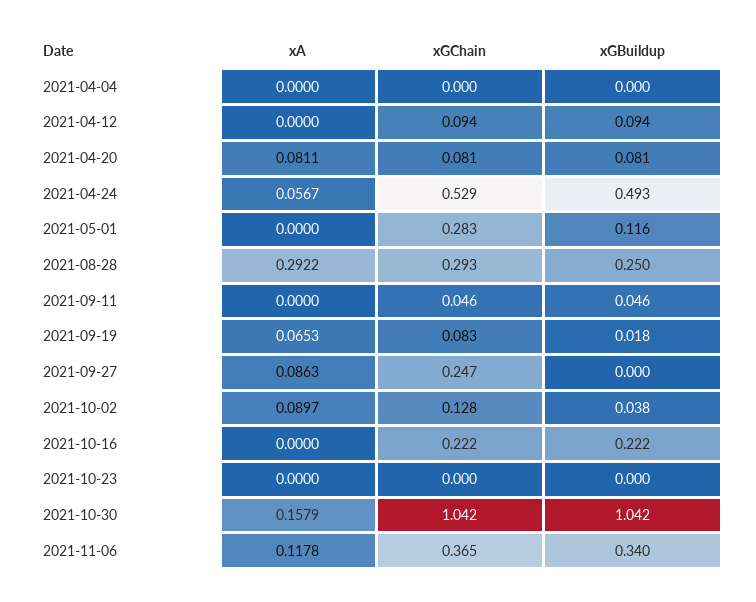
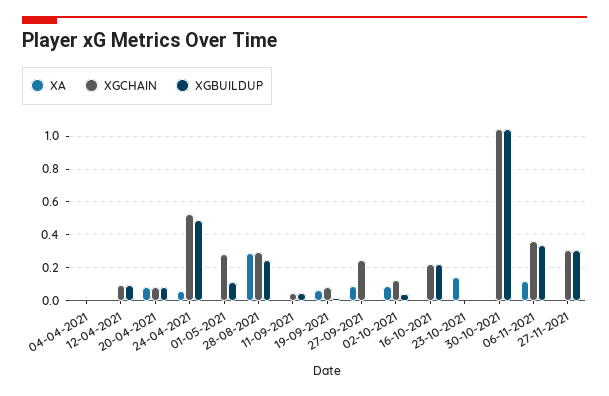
xA, 2021-10-23: 0 -> 0.15
xA, 2021-10-30: 0.1579 -> 0
xA, 27-11-2021: none -> 0
xGChain, 27-11-2021: none -> 0.3
xGBuildup, 27-11-2021: none -> 0.3

